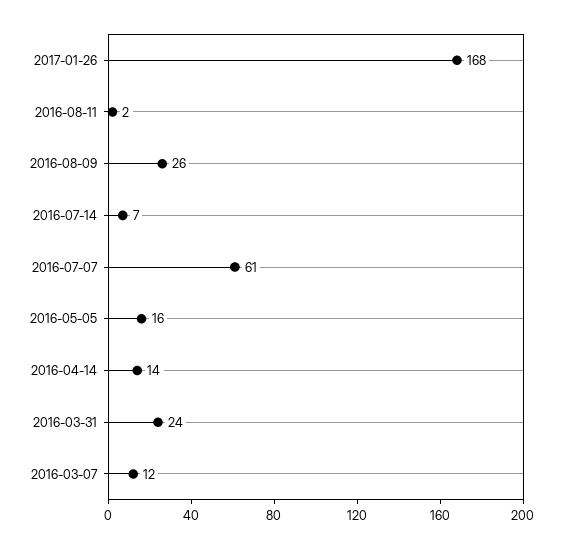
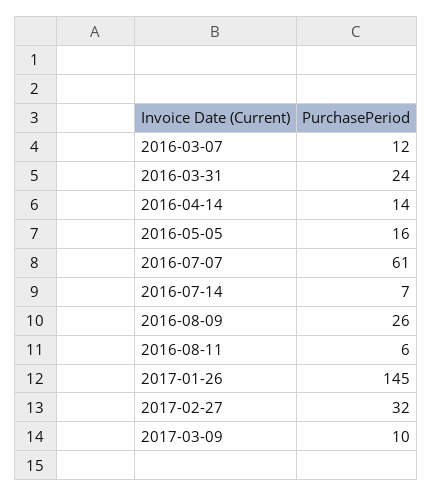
2017-01-26: 168 -> 145
2016-08-11: 2 -> 6
2017-02-27: none -> 32
2017-03-09: none -> 10

